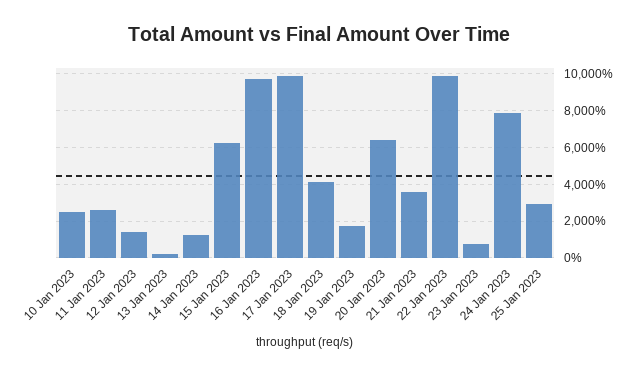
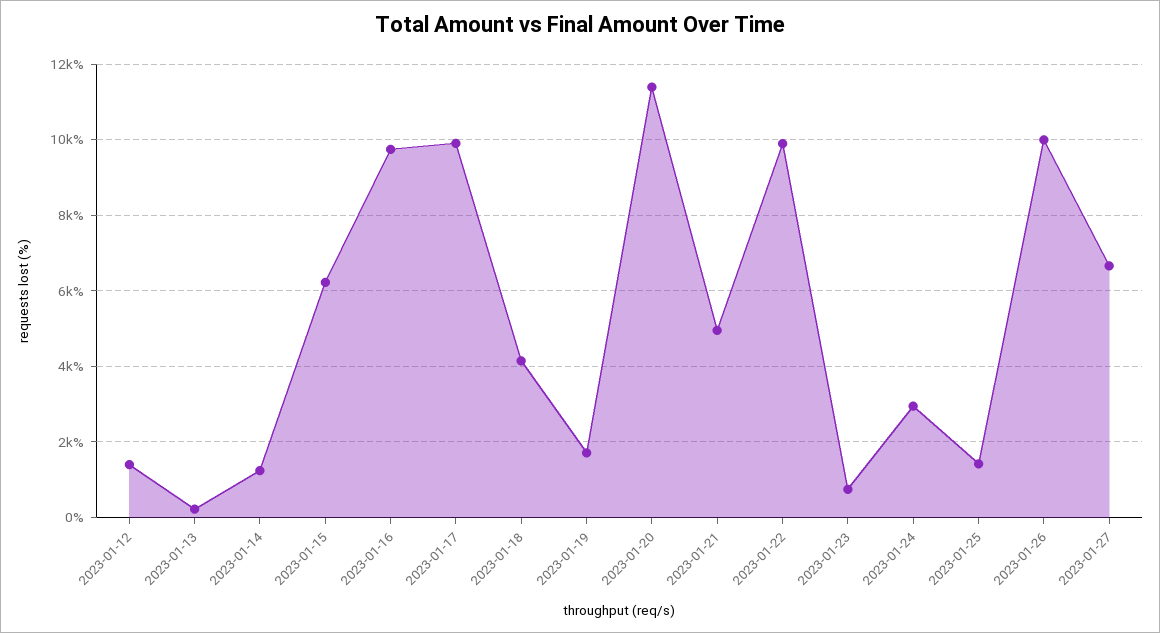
10 Jan 2023: 2500 -> none
11 Jan 2023: 2500 -> none
20 Jan 2023: 6500 -> 11400
21 Jan 2023: 3500 -> 5000
24 Jan 2023: 8000 -> 3000
25 Jan 2023: 3000 -> 1400
2023-01-26: none -> 10000
2023-01-27: none -> 6600

